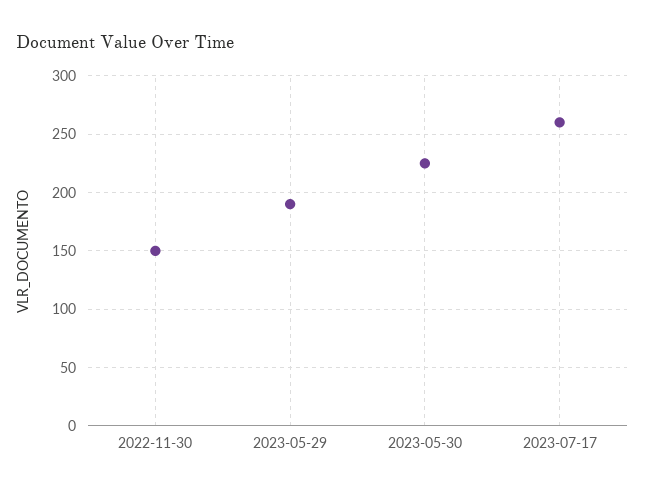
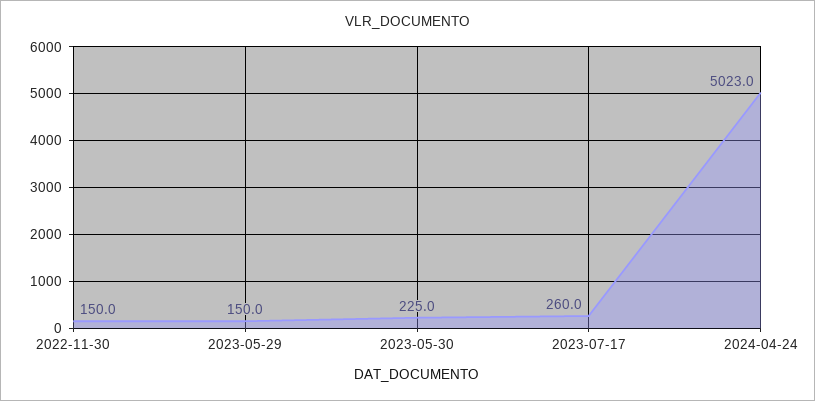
2023-05-29: 190 -> 150
2024-04-24: none -> 5023

